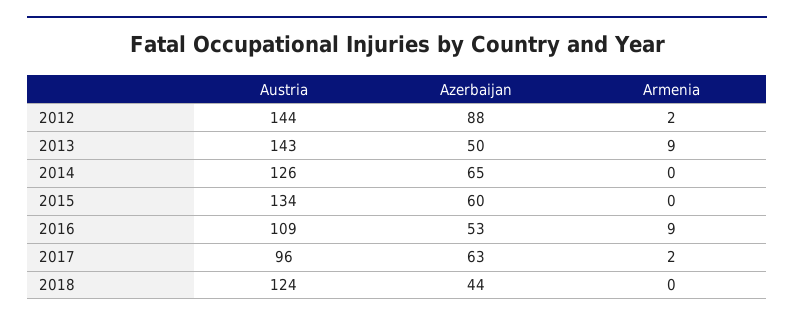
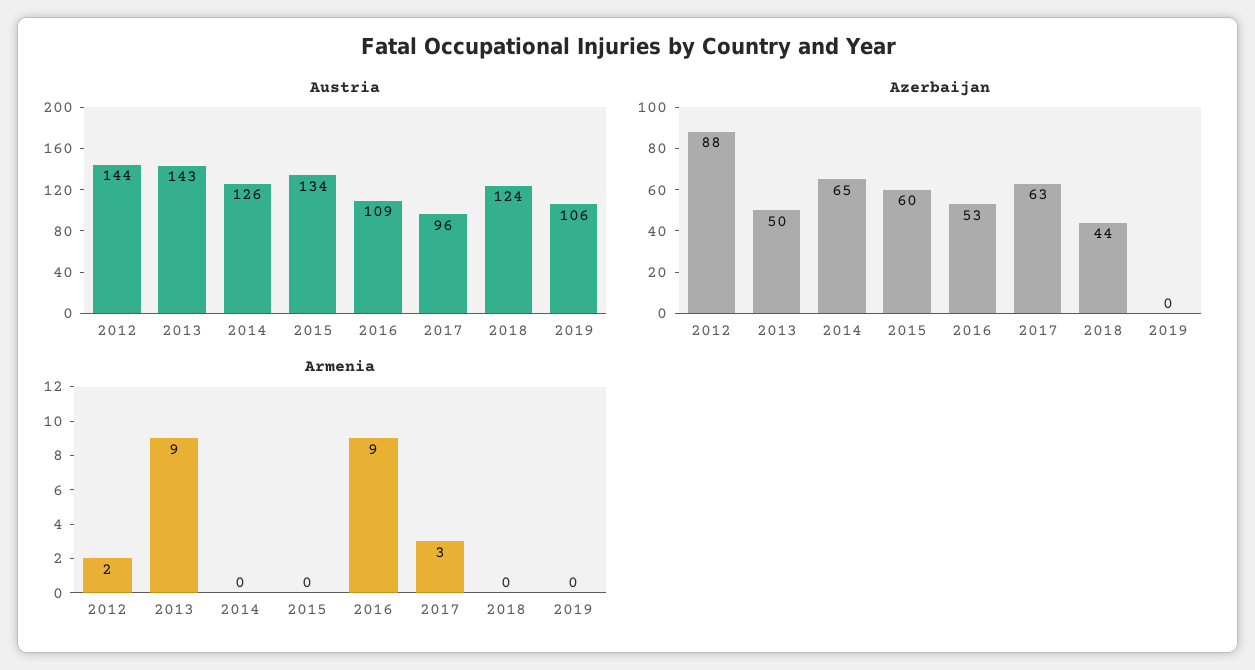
Armenia, 2017: 2 -> 3
Austria, 2019: none -> 106
Azerbaijan, 2019: none -> 0
Armenia, 2019: none -> 0

